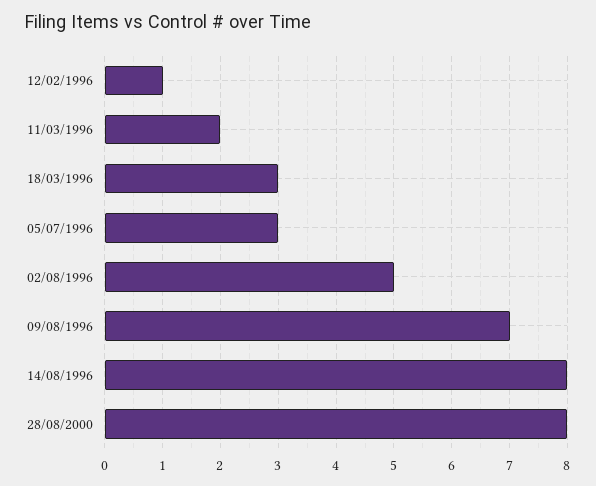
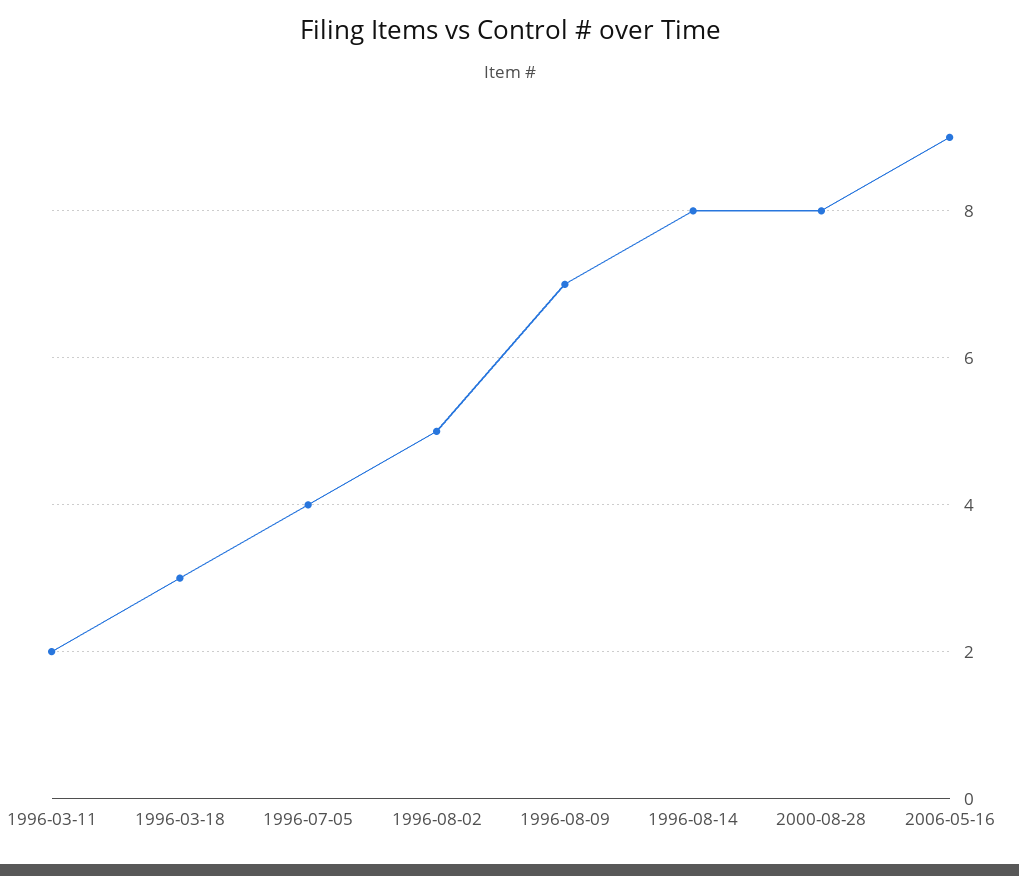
12/02/1996: 1 -> none
05/07/1996: 3 -> 4
2006-05-16: none -> 9

